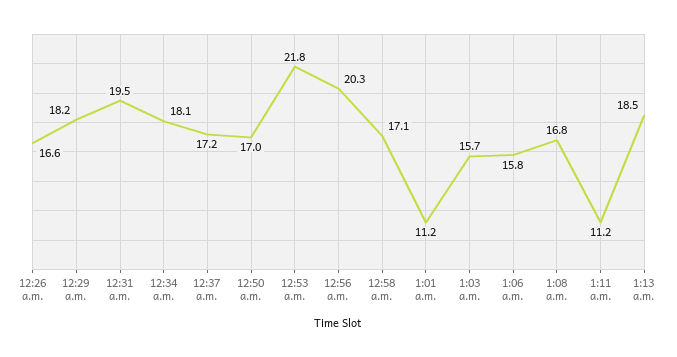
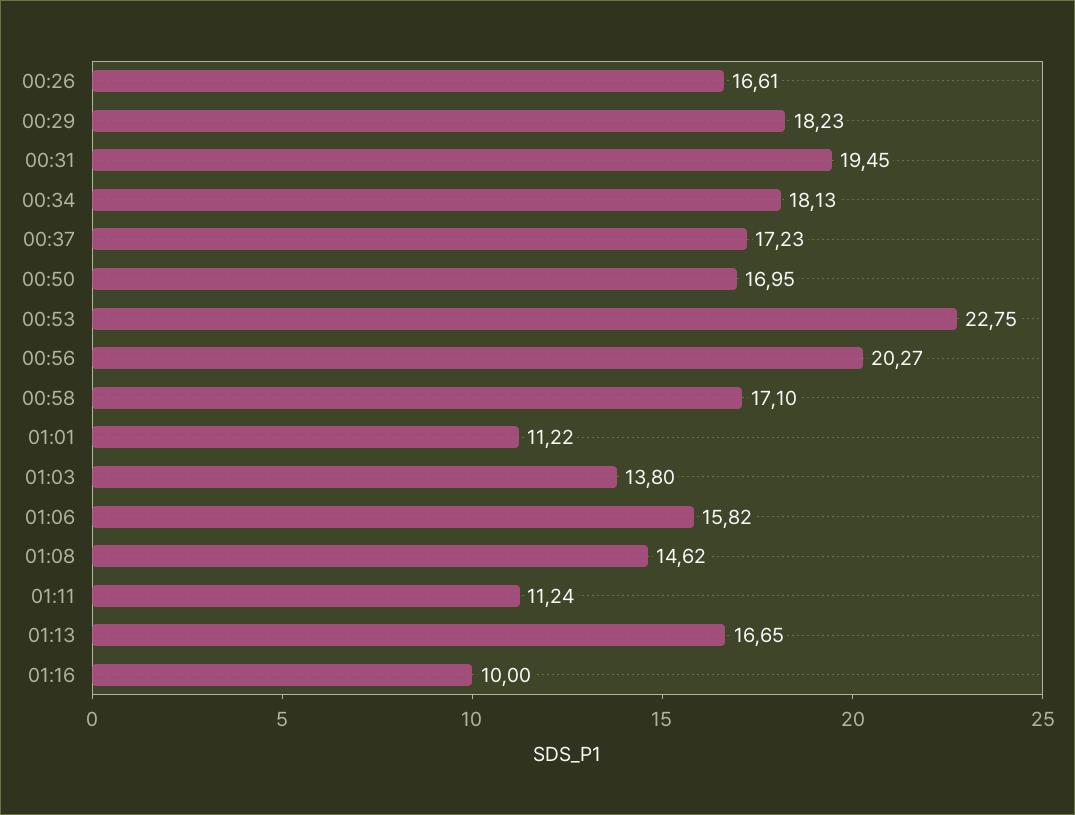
12:53 a.m.: 21.8 -> 22.75
1:03 a.m.: 15.7 -> 13.8
1:08 a.m.: 16.8 -> 14.62
1:13 a.m.: 18.5 -> 16.65
01:16: none -> 10

